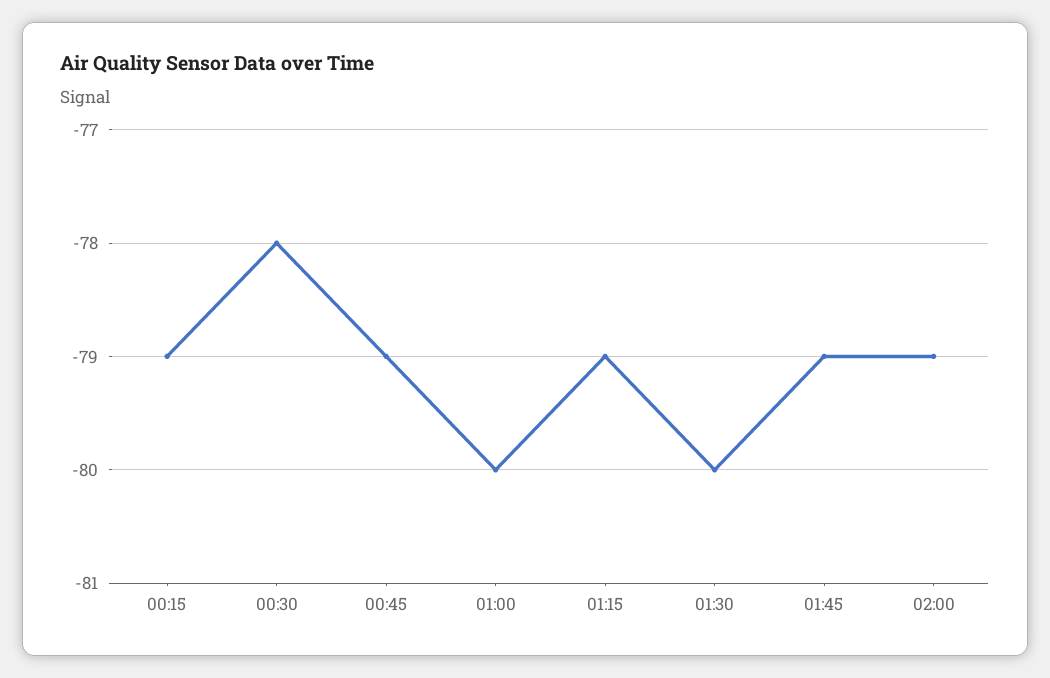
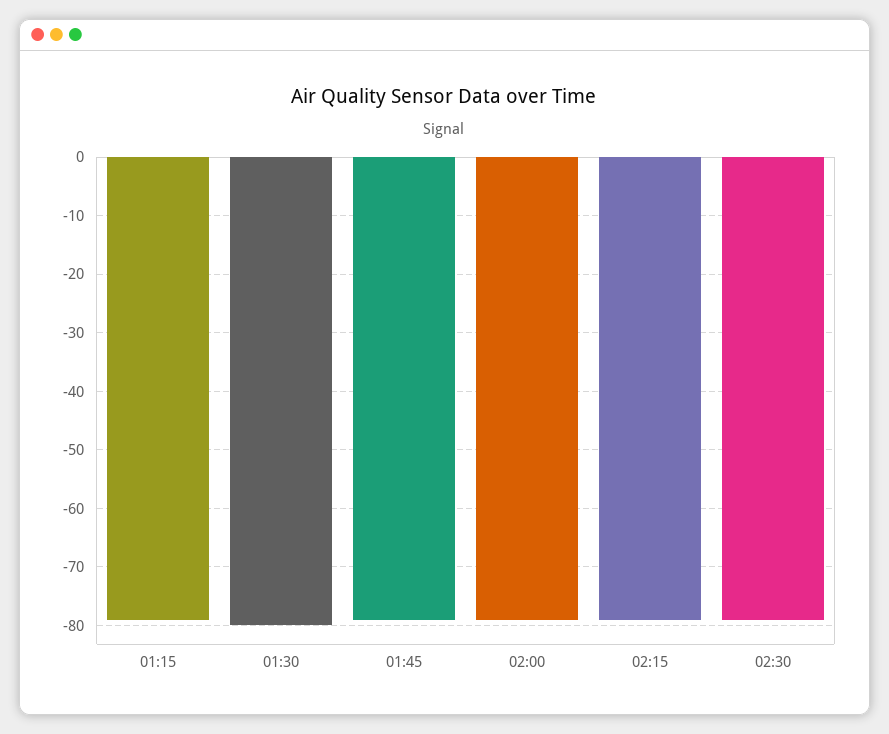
00:15: -79 -> none
00:30: -78 -> none
00:45: -79 -> none
01:00: -80 -> none
02:15: none -> -80
02:30: none -> -80

